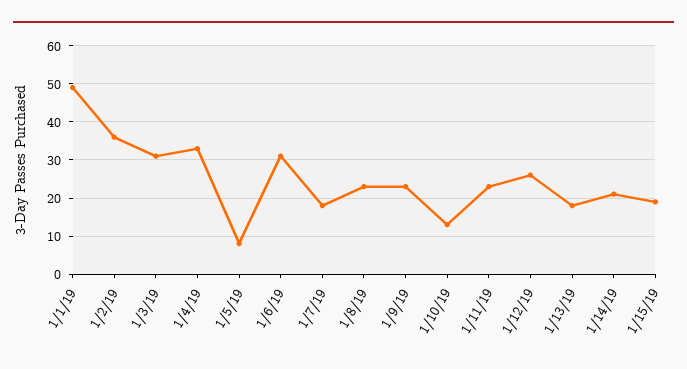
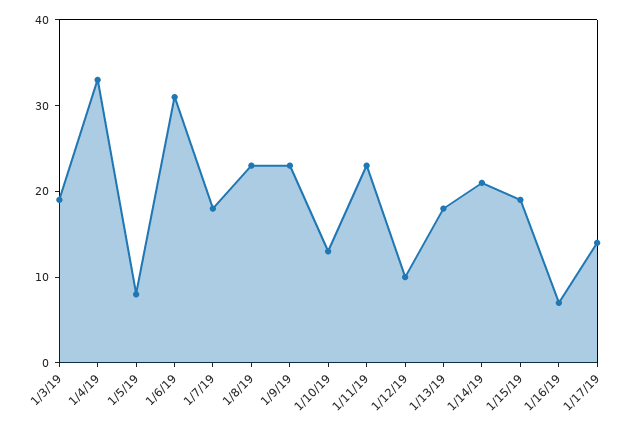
1/1/19: 50 -> none
1/2/19: 35 -> none
1/3/19: 30 -> 19
1/12/19: 25 -> 10
1/16/19: none -> 7
1/17/19: none -> 14

